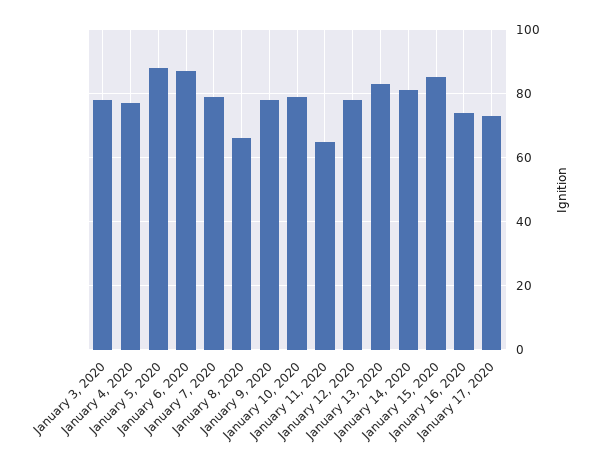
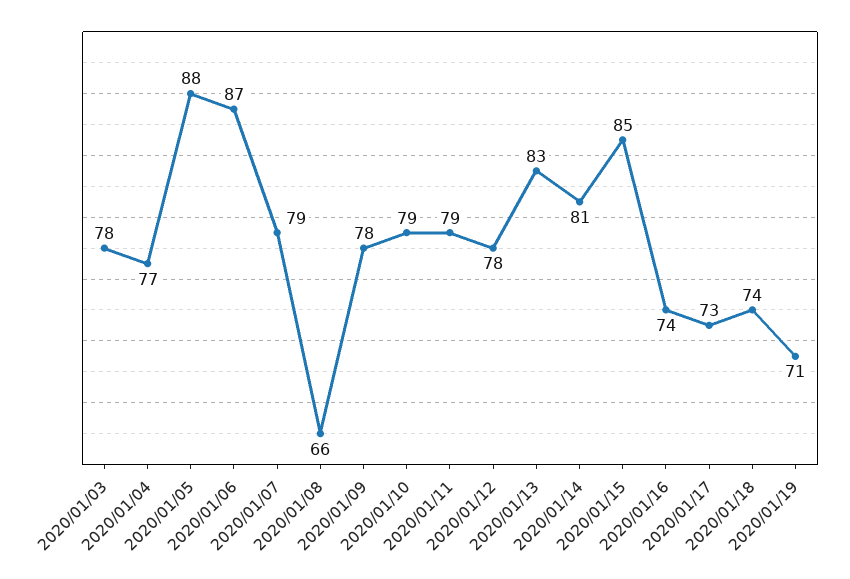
January 11, 2020: 65 -> 79
2020/01/18: none -> 74
2020/01/19: none -> 71

